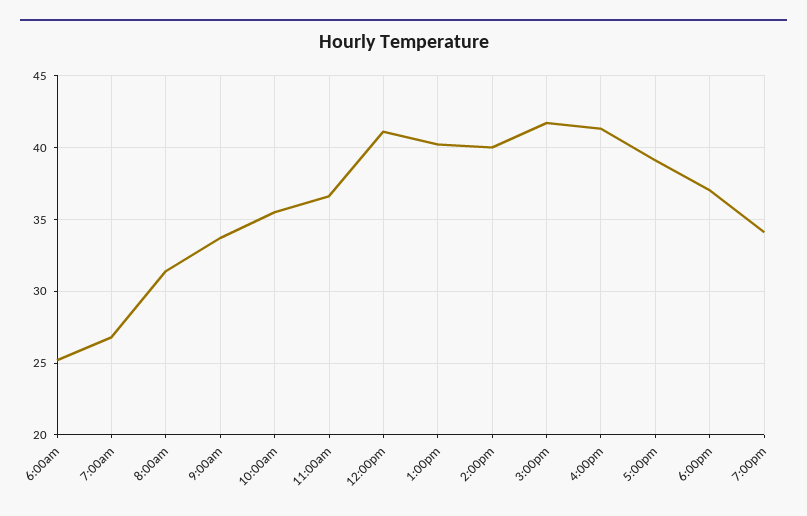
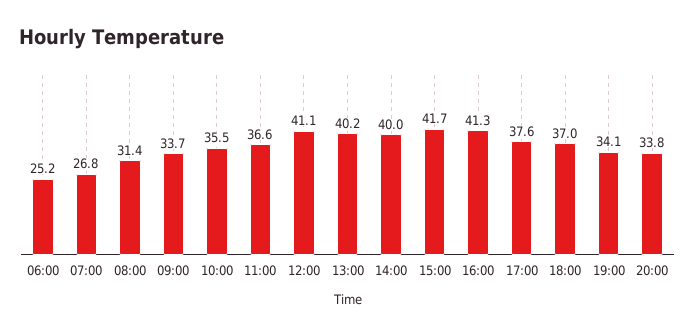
5:00pm: 39 -> 37.6
20:00: none -> 33.8

